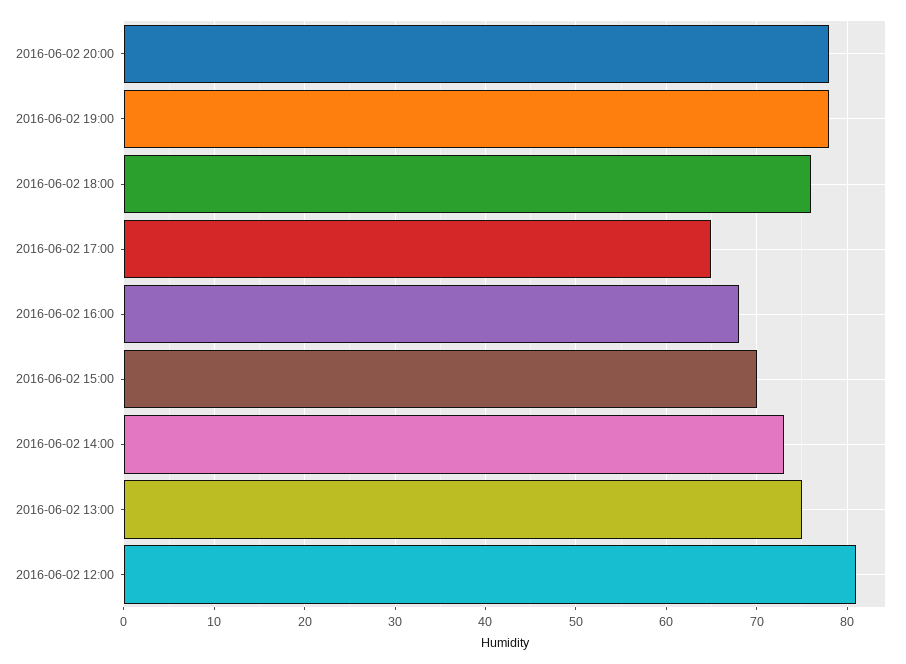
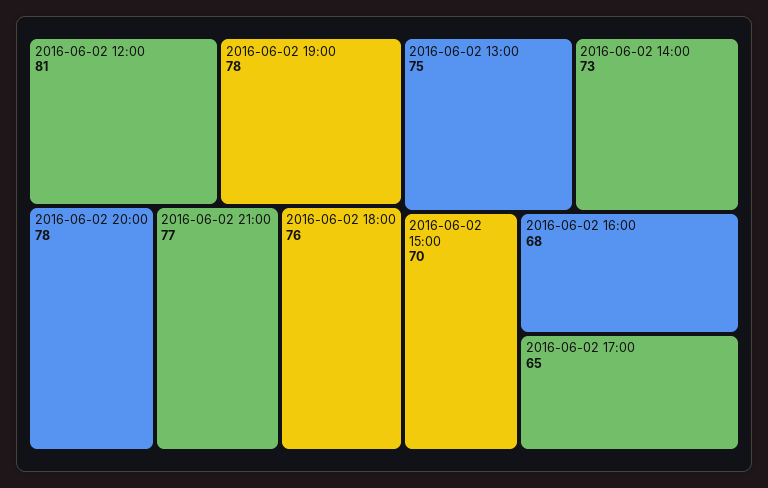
2016-06-02 21:00: none -> 77

